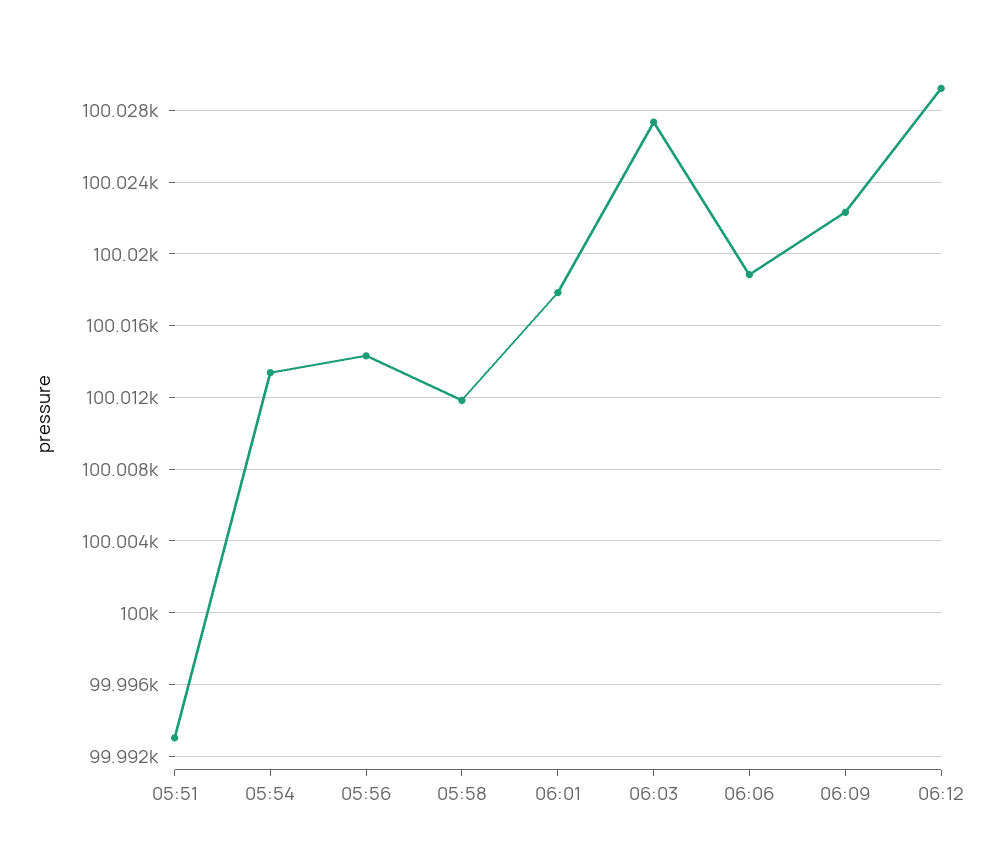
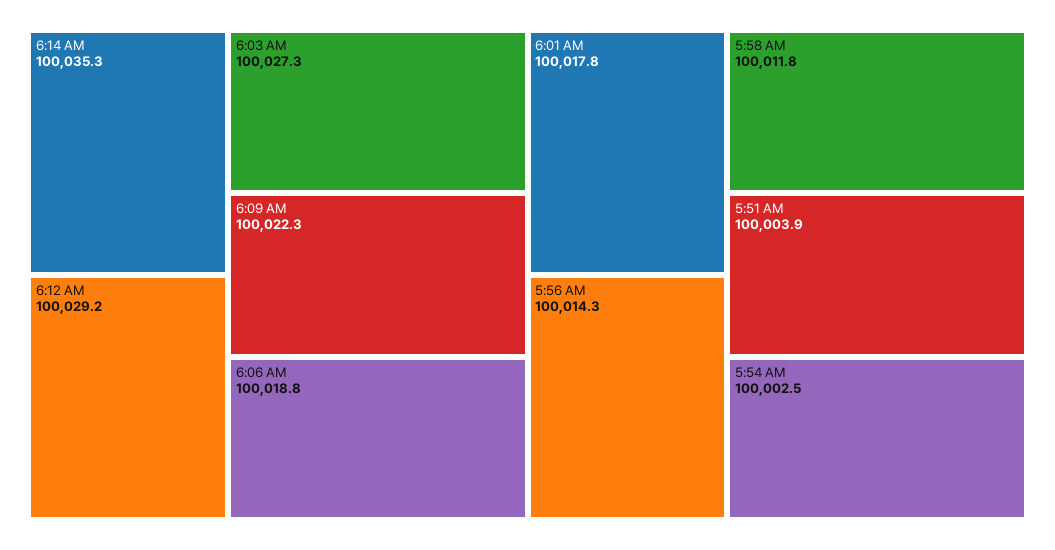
05:51: 99993 -> 100003.9
05:54: 100013.5 -> 100002.5
6:14 AM: none -> 100035.3

